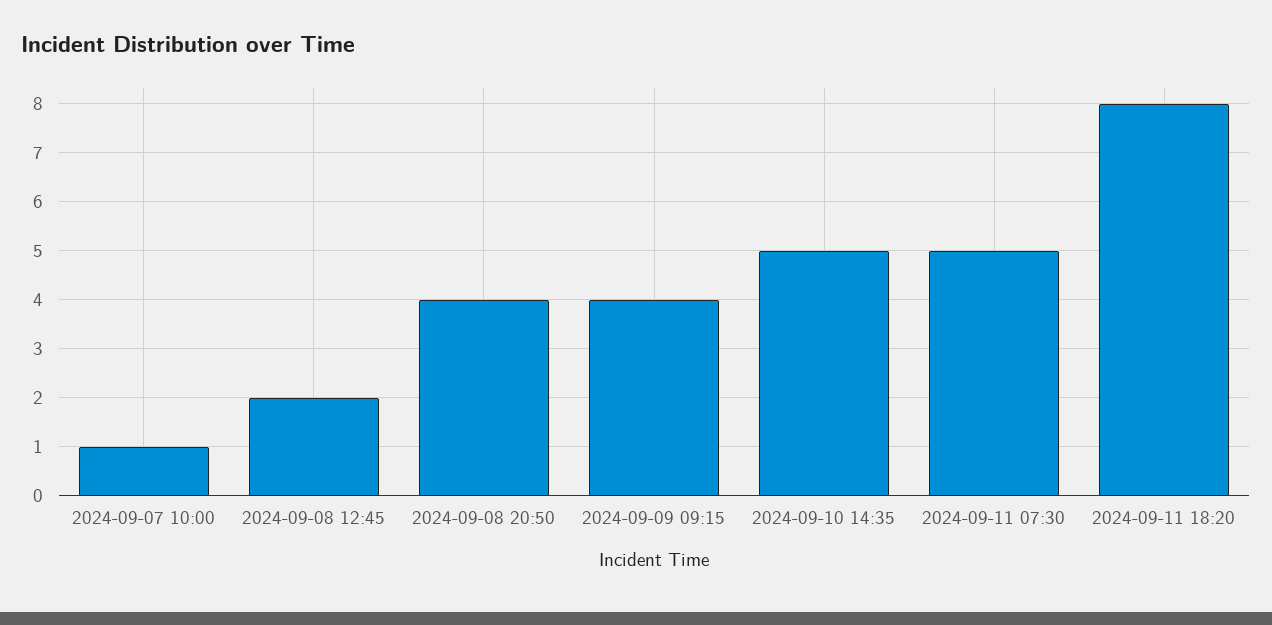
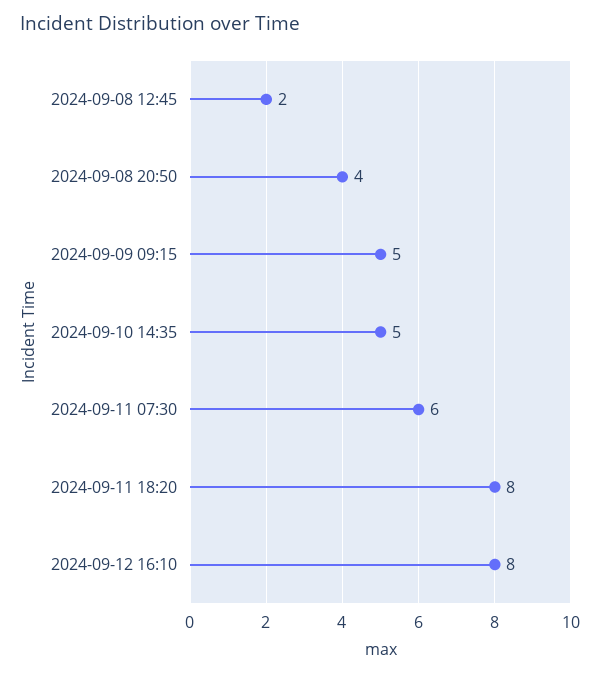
2024-09-07 10:00: 1 -> none
2024-09-09 09:15: 4 -> 5
2024-09-11 07:30: 5 -> 6
2024-09-12 16:10: none -> 8

